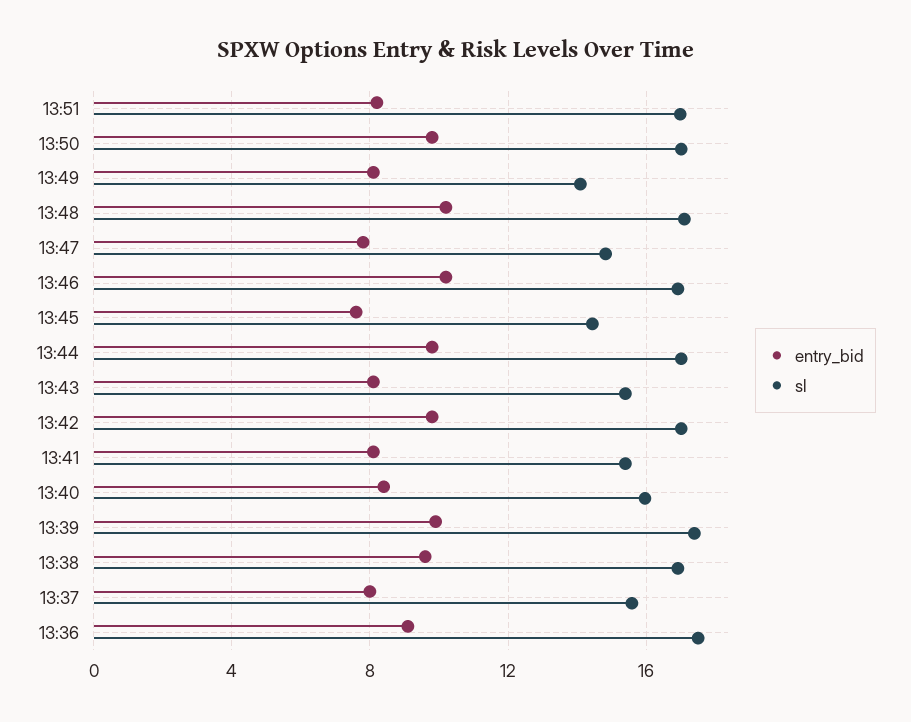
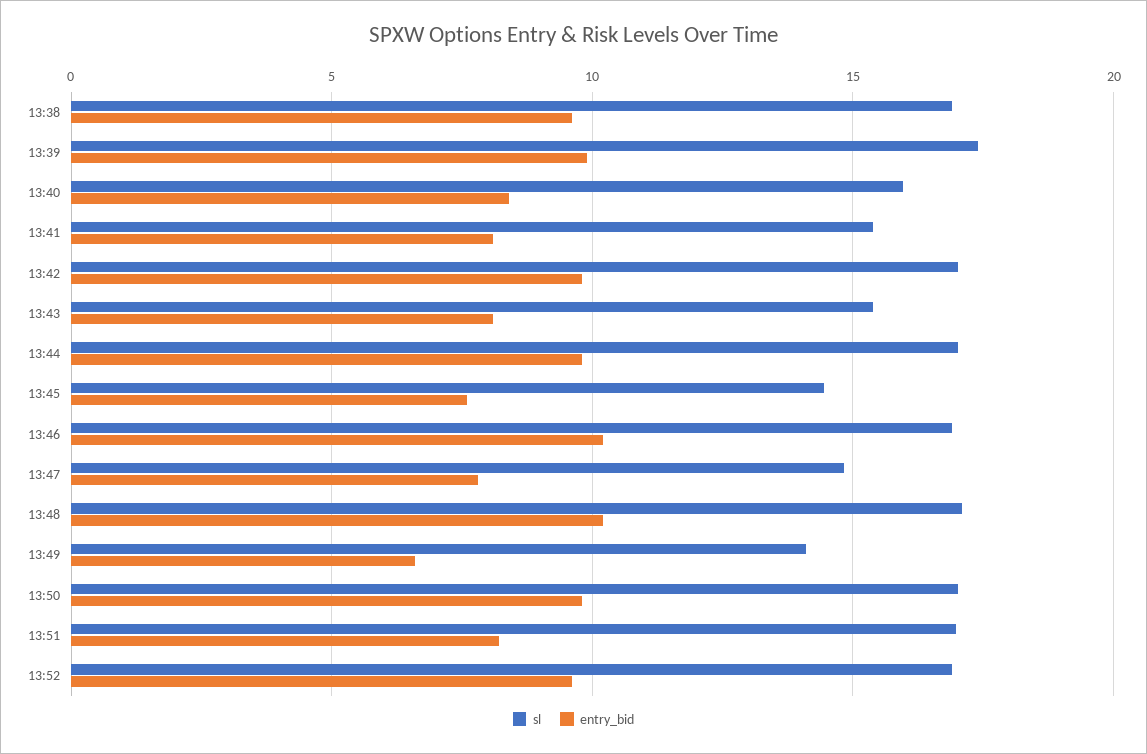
entry_bid, 13:49: 8 -> 6.5
entry_bid, 13:37: 8 -> none
sl, 13:37: 15.5 -> none
entry_bid, 13:36: 9 -> none
sl, 13:36: 17.5 -> none
sl, 13:52: none -> 17
entry_bid, 13:52: none -> 9.5

